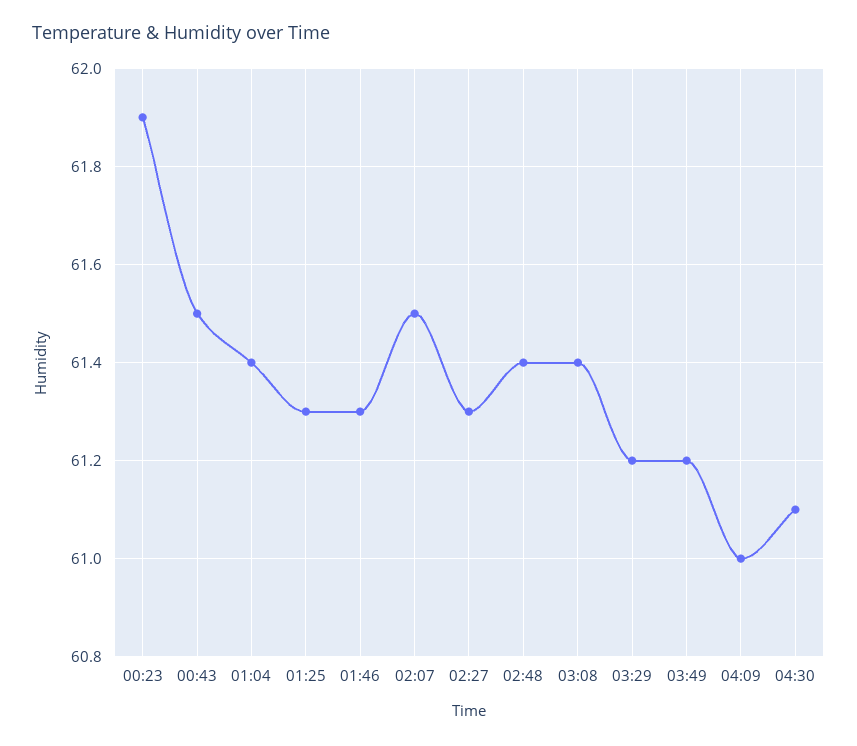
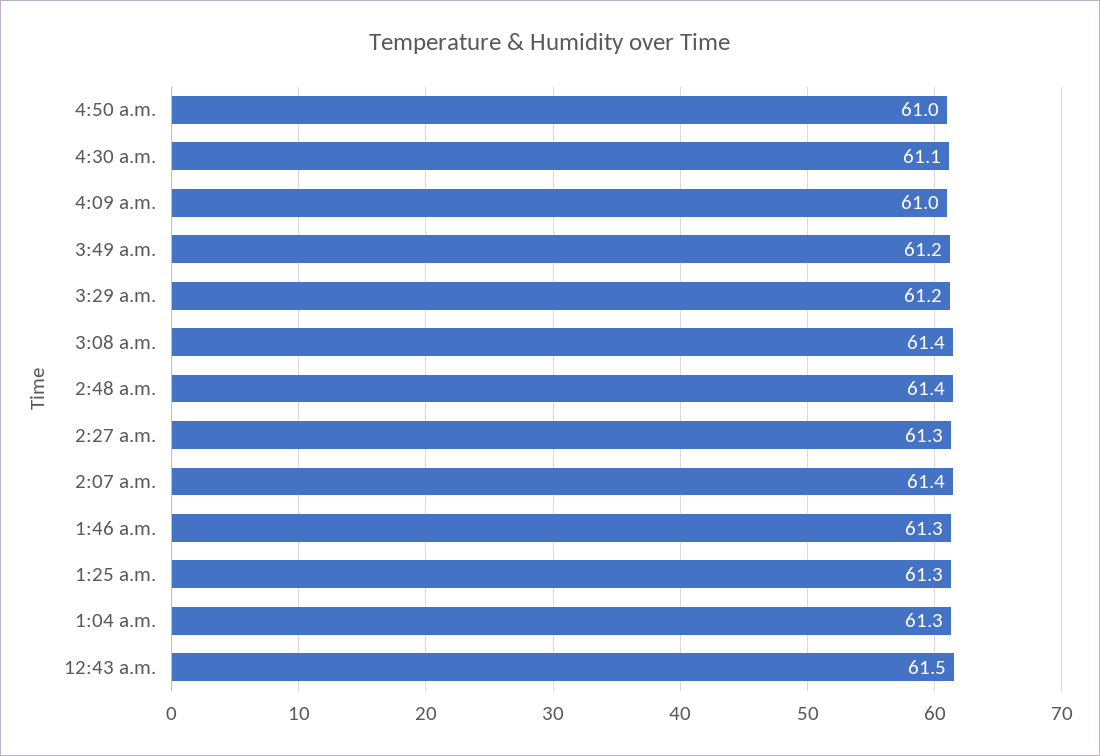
00:23: 61.9 -> none
01:04: 61.4 -> 61.3
02:07: 61.5 -> 61.4
4:50 a.m.: none -> 61

